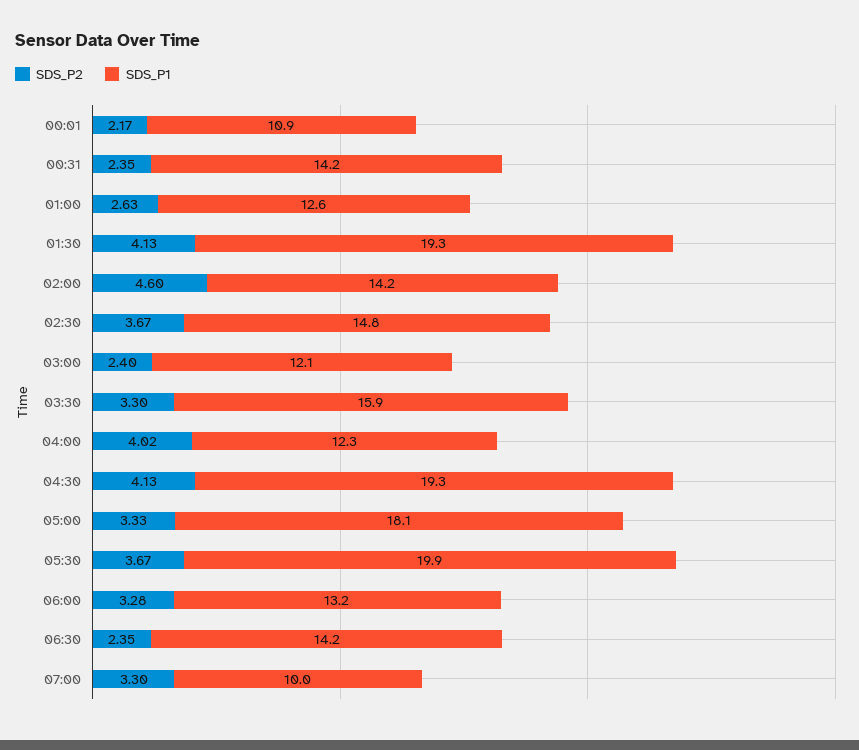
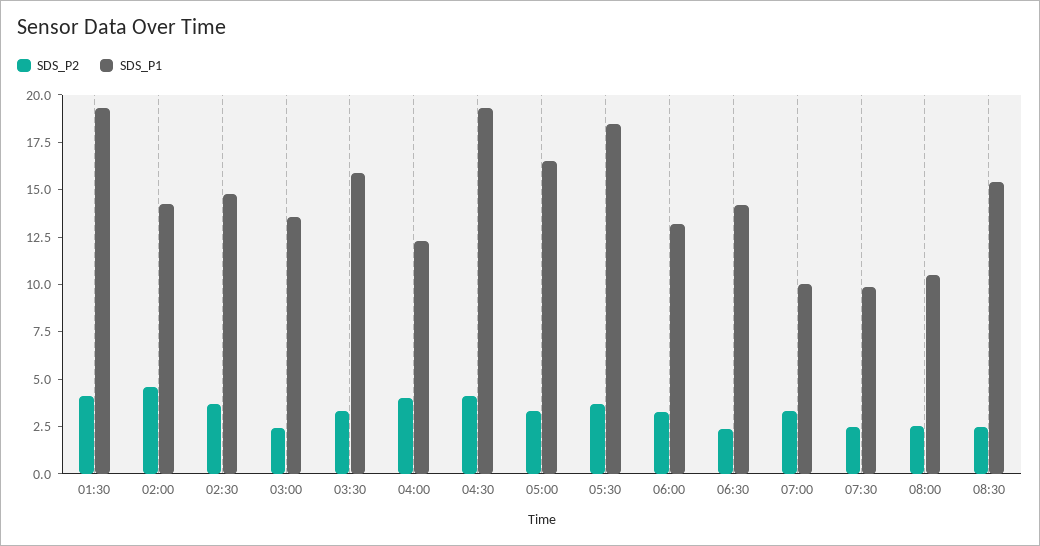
SDS_P2, 00:01: 2.17 -> none
SDS_P1, 00:01: 10.9 -> none
SDS_P2, 00:31: 2.35 -> none
SDS_P1, 00:31: 14.2 -> none
SDS_P2, 01:00: 2.63 -> none
SDS_P1, 01:00: 12.6 -> none
SDS_P1, 03:00: 12.1 -> 13.5
SDS_P1, 05:00: 18.1 -> 16.5
SDS_P1, 05:30: 19.9 -> 18.5
SDS_P2, 07:30: none -> 2.5
SDS_P1, 07:30: none -> 10
SDS_P2, 08:00: none -> 2.5
SDS_P1, 08:00: none -> 10.5
SDS_P2, 08:30: none -> 2.5
SDS_P1, 08:30: none -> 15.5

